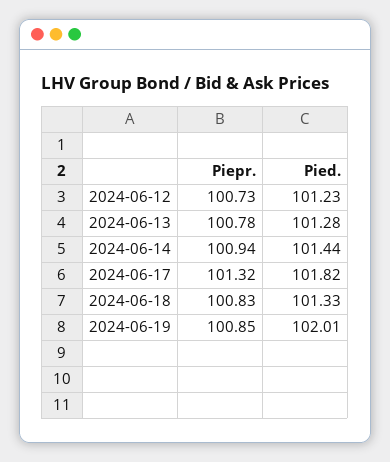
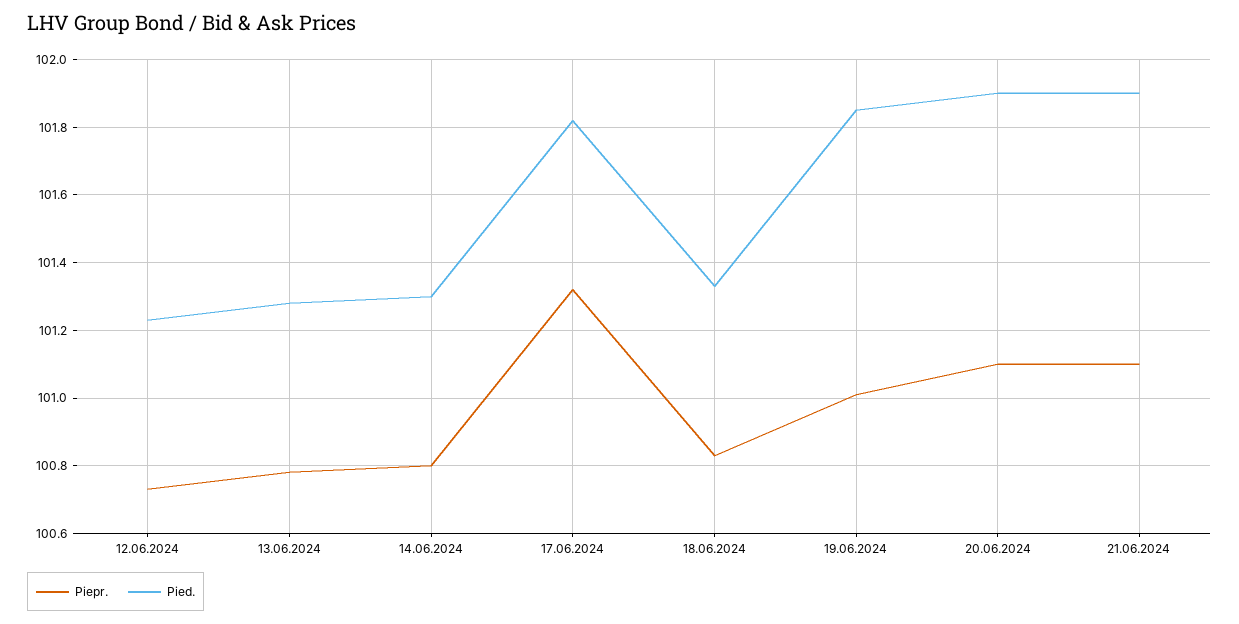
Piepr., 2024-06-14: 100.94 -> 100.8
Pied., 2024-06-14: 101.44 -> 101.3
Piepr., 2024-06-19: 100.85 -> 101
Pied., 2024-06-19: 102.01 -> 101.85
Piepr., 20.06.2024: none -> 101.1
Pied., 20.06.2024: none -> 101.9
Piepr., 21.06.2024: none -> 101.1
Pied., 21.06.2024: none -> 101.9

